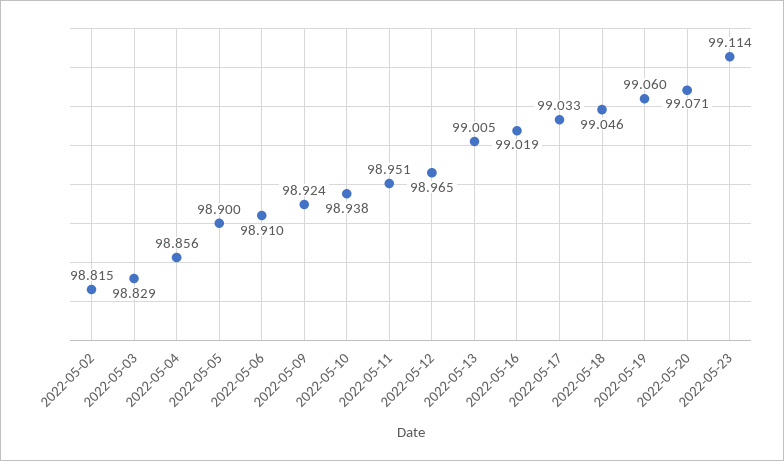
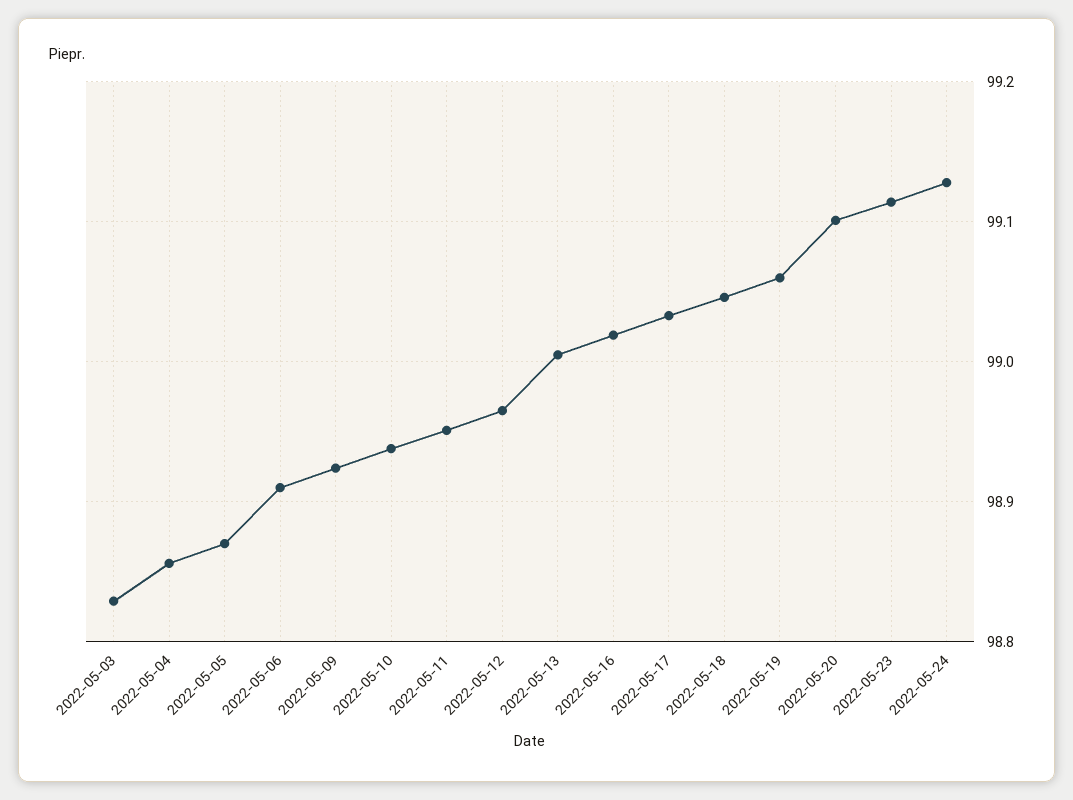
2022-05-02: 98.815 -> none
2022-05-05: 98.9 -> 98.87
2022-05-20: 99.071 -> 99.1
2022-05-24: none -> 99.13

